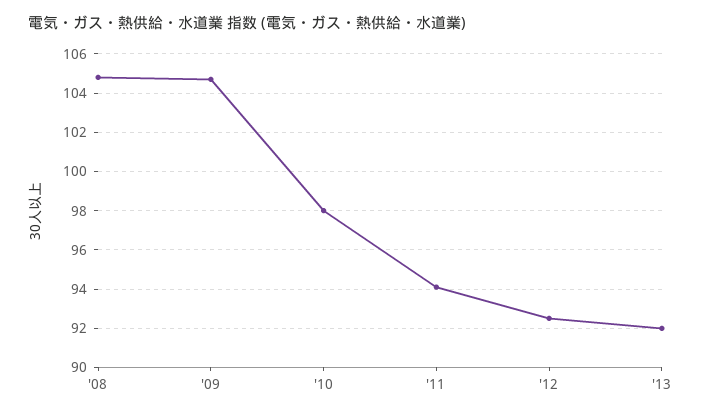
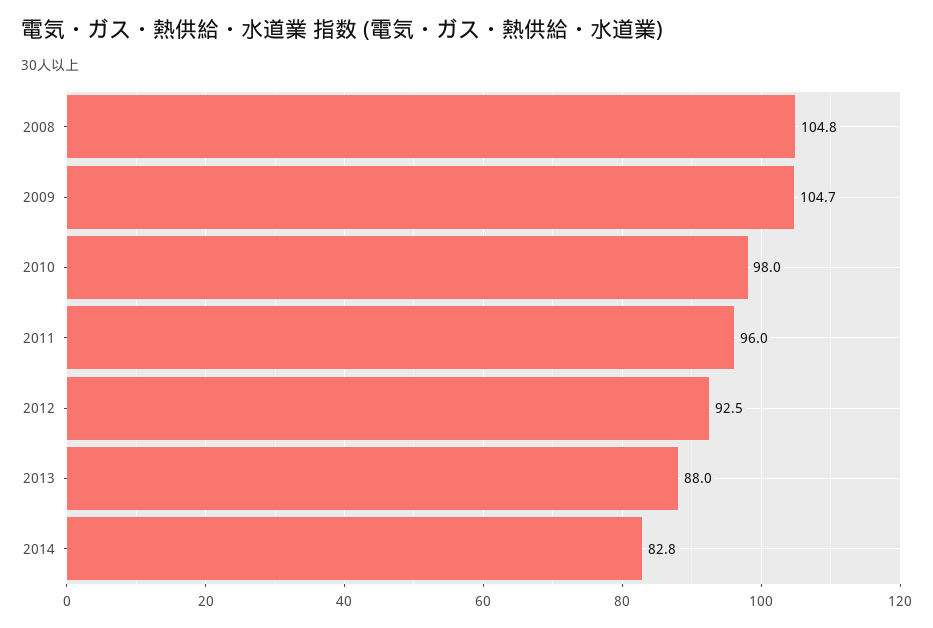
'11: 94 -> 96
'13: 92 -> 88
2014: none -> 82.8

